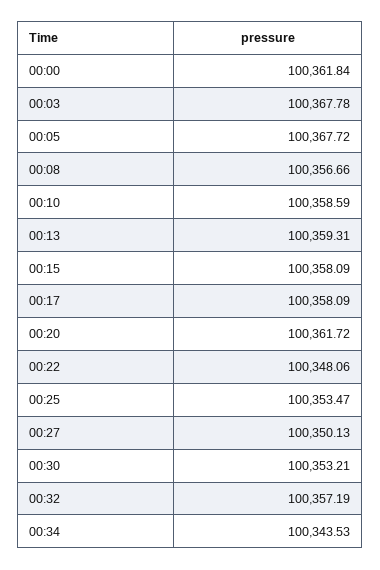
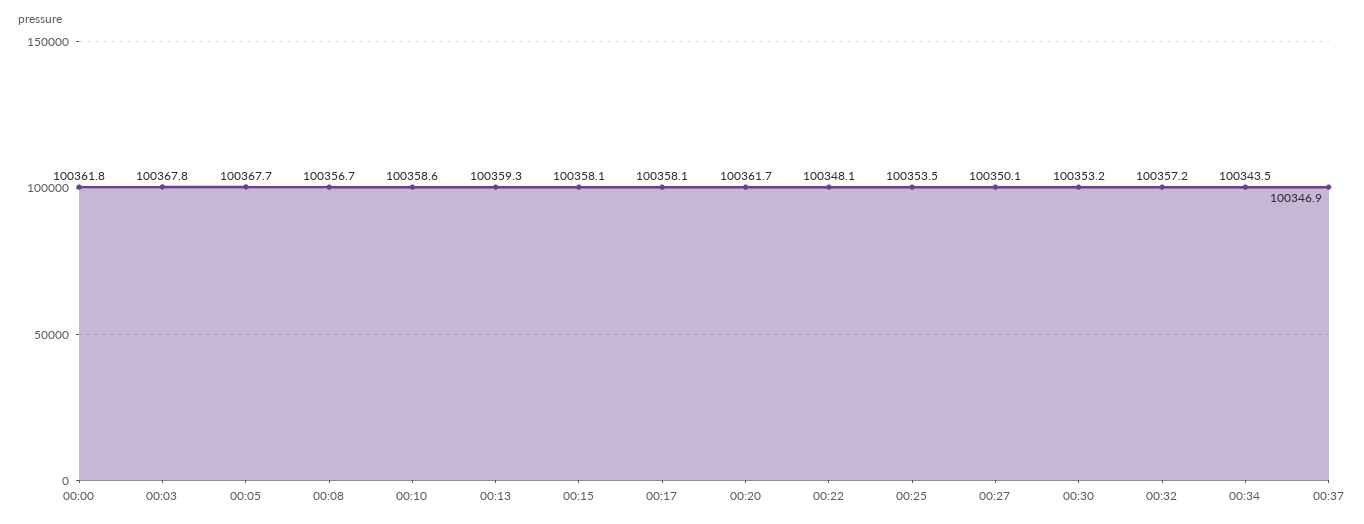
00:37: none -> 100346.9

